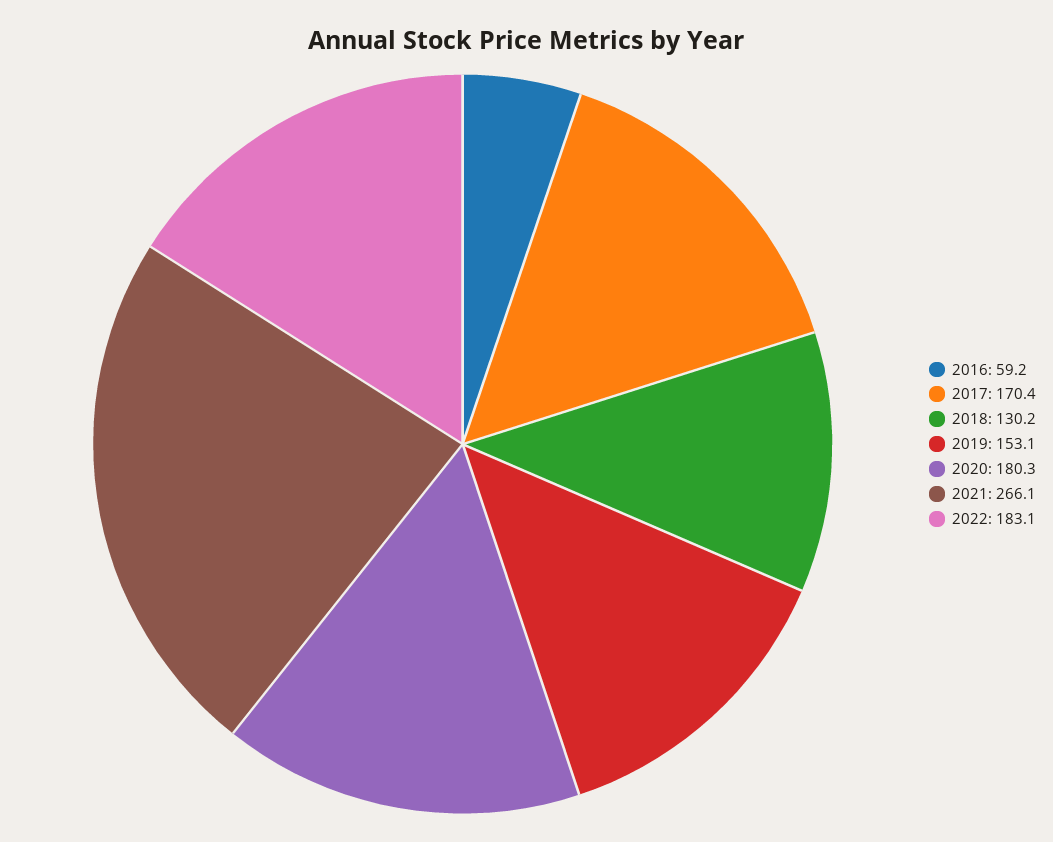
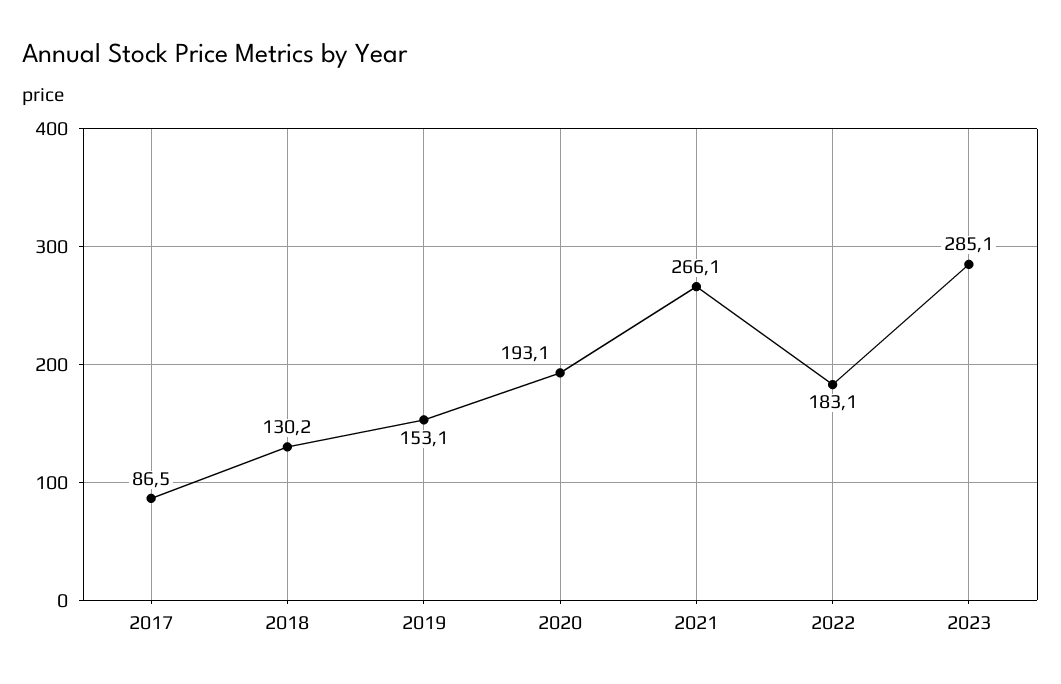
2016: 59.2 -> none
2017: 170.4 -> 86.5
2020: 180.3 -> 193.1
2023: none -> 285.1

